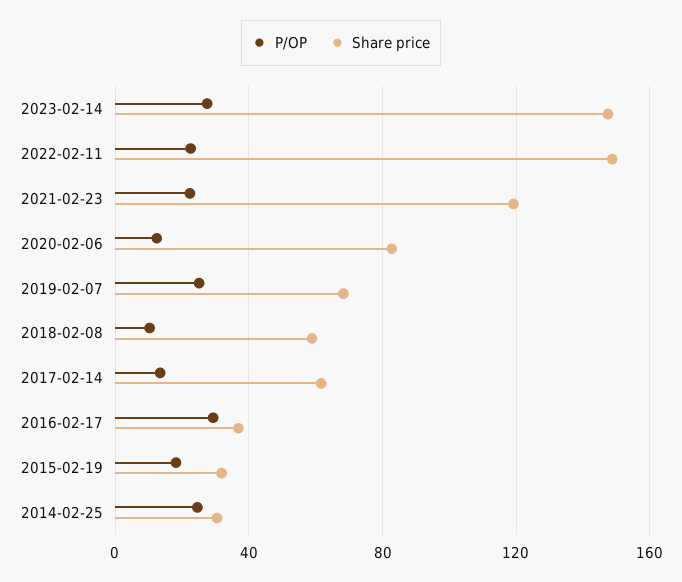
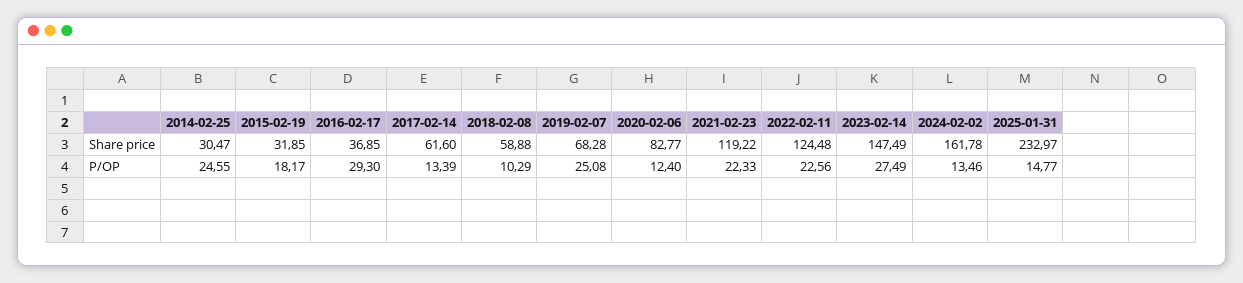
Share price, 2022-02-11: 150 -> 124.48
Share price, 2024-02-02: none -> 161.78
Share price, 2025-01-31: none -> 232.97
P/OP, 2024-02-02: none -> 13.46
P/OP, 2025-01-31: none -> 14.77

